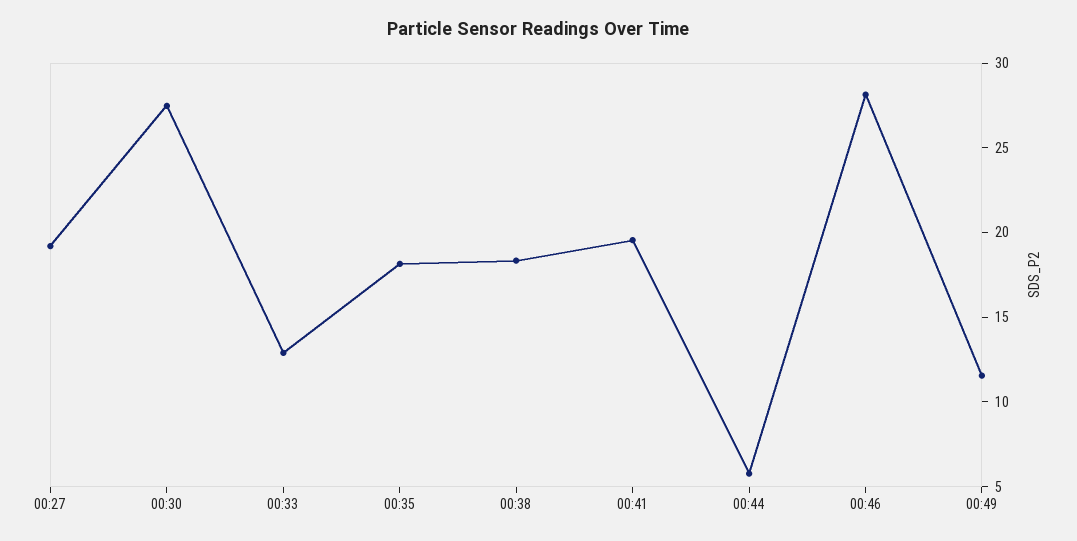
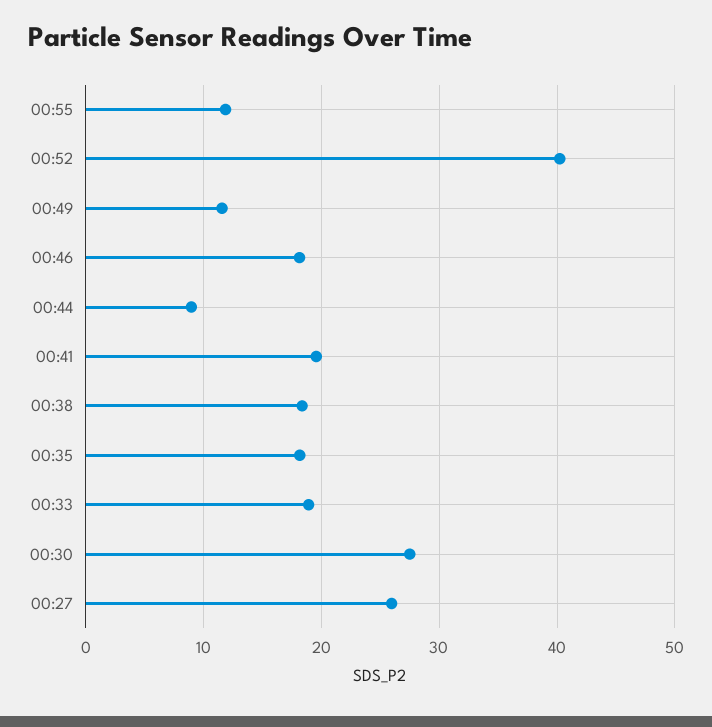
00:27: 19 -> 26
00:33: 13 -> 19
00:44: 6 -> 9
00:46: 28 -> 18
00:55: none -> 12
00:52: none -> 40

